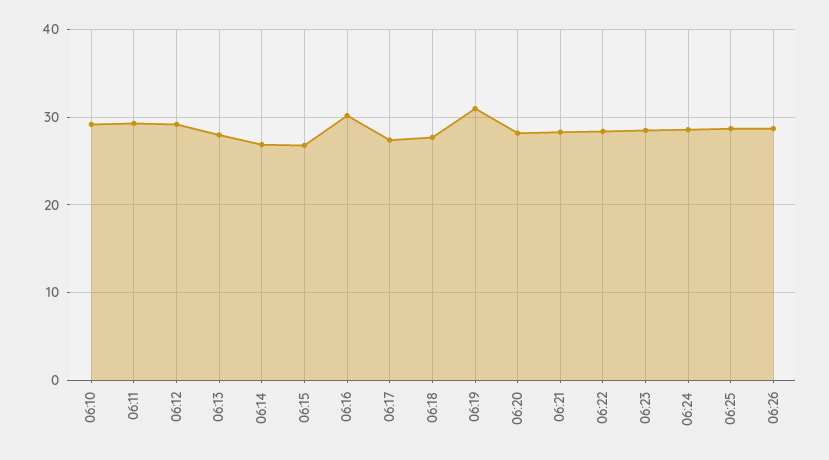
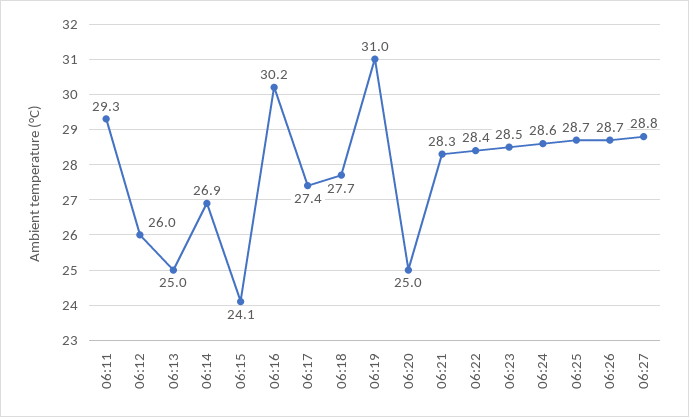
06:10: 29 -> none
06:12: 29 -> 26
06:13: 28 -> 25
06:15: 27 -> 24.1
06:20: 28 -> 25
06:27: none -> 28.8

